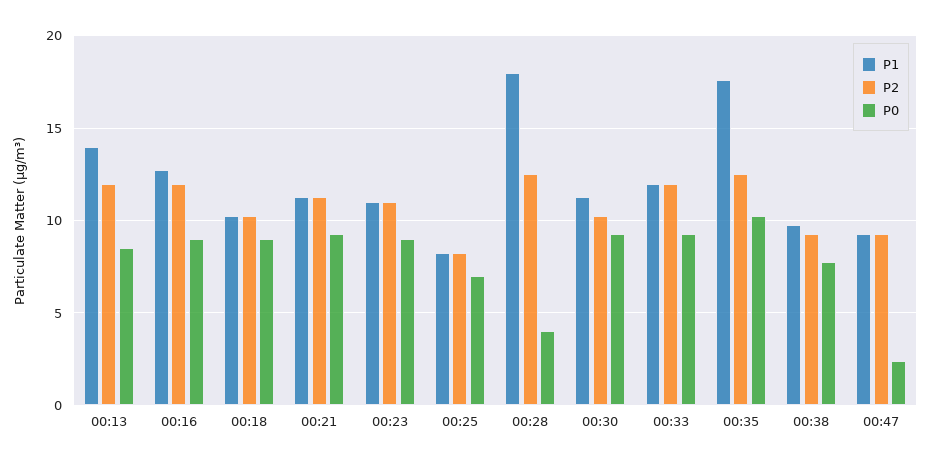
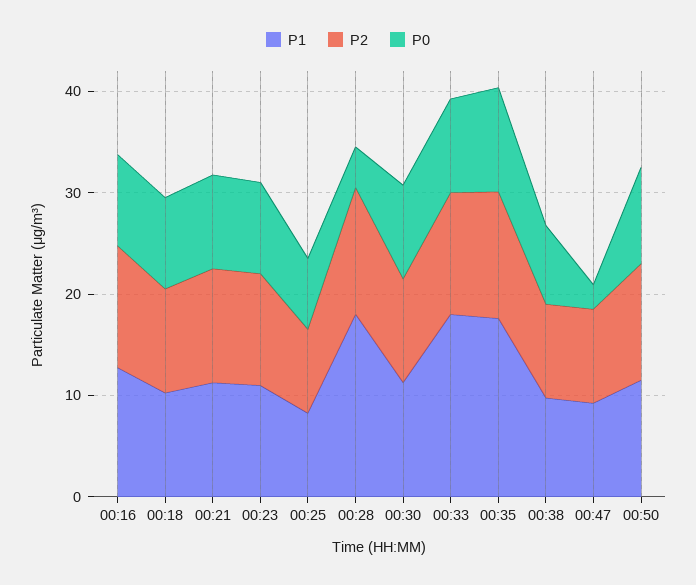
P1, 00:13: 14 -> none
P2, 00:13: 12 -> none
P0, 00:13: 8.5 -> none
P1, 00:33: 12 -> 18
P1, 00:50: none -> 12
P2, 00:50: none -> 12
P0, 00:50: none -> 10

